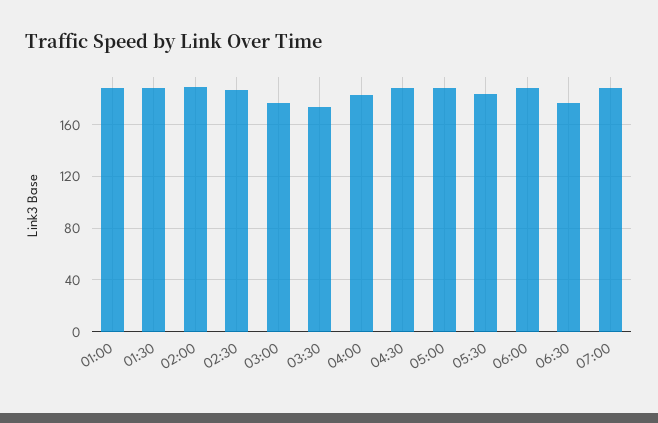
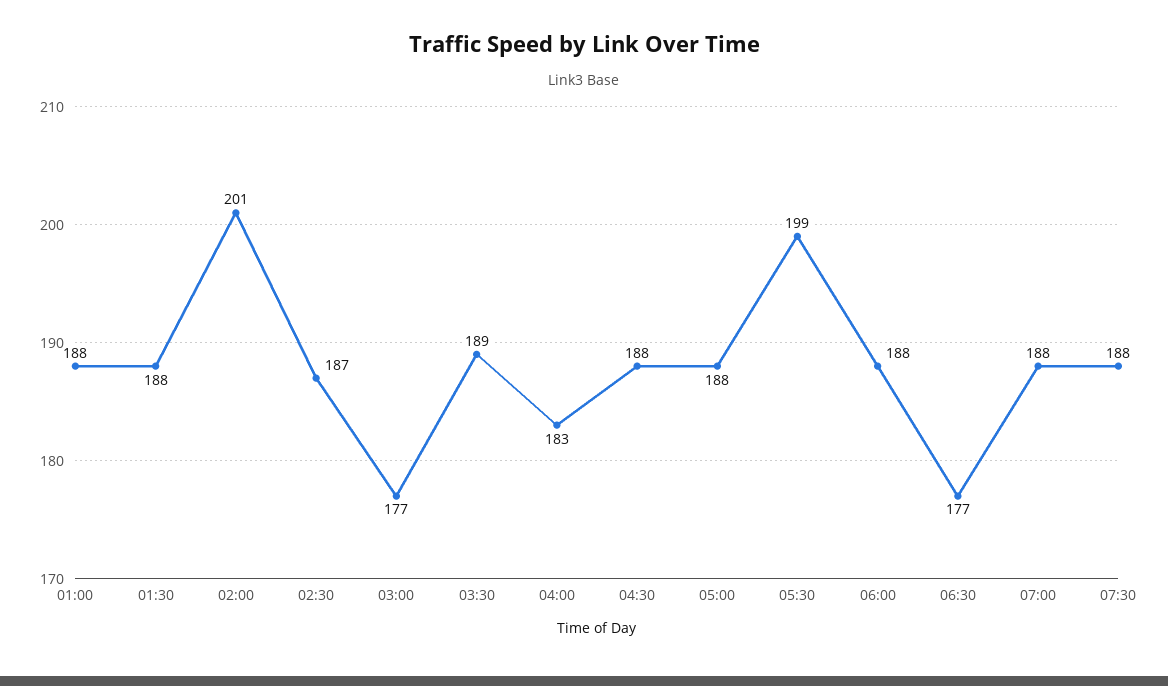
02:00: 190 -> 201
03:30: 175 -> 189
05:30: 185 -> 199
07:30: none -> 188

